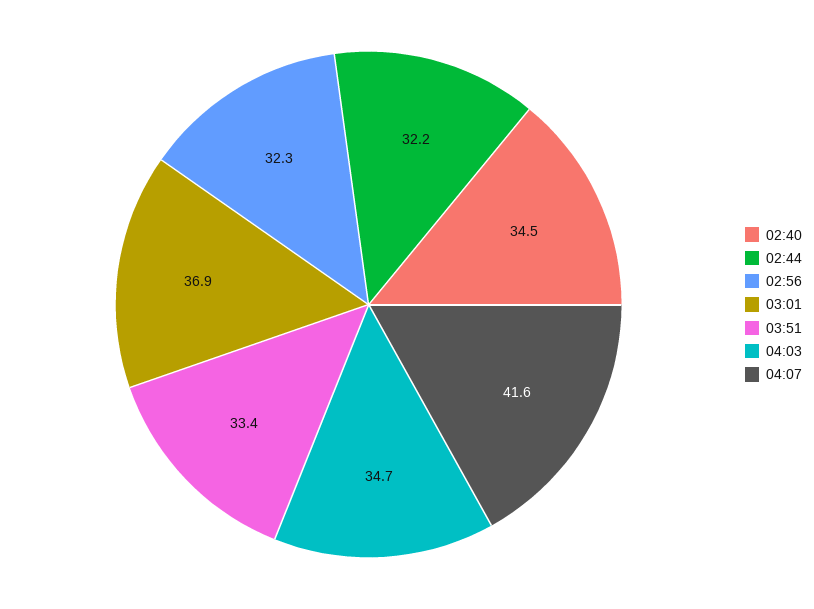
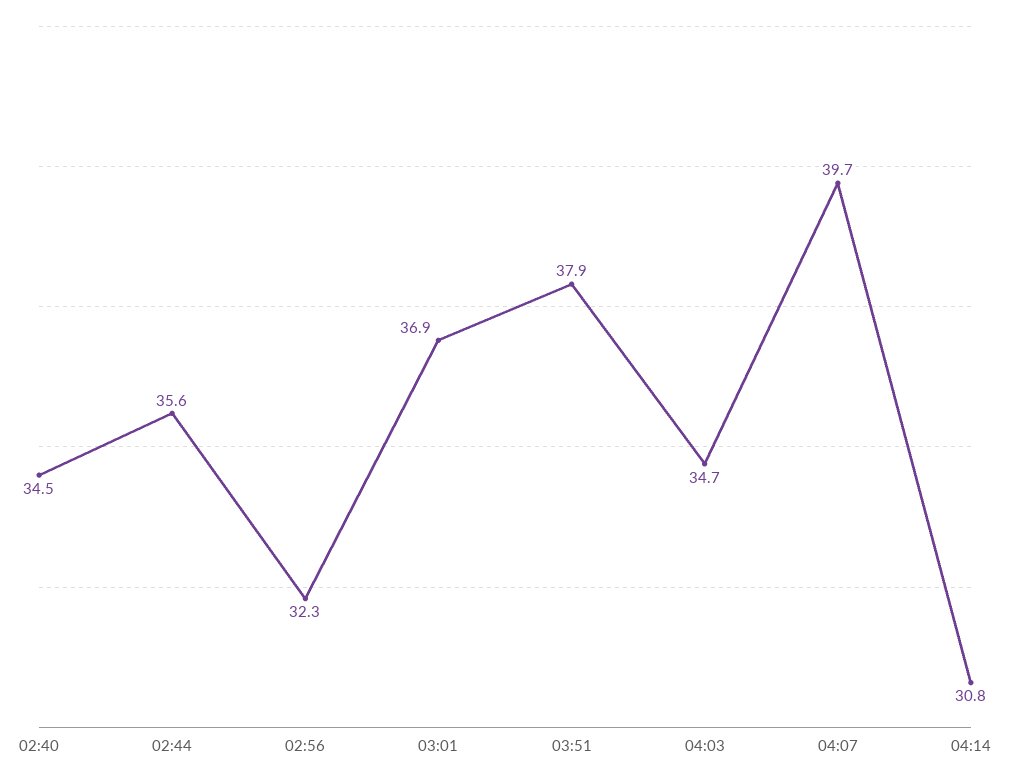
02:44: 32.2 -> 35.6
03:51: 33.4 -> 37.9
04:07: 41.6 -> 39.7
04:14: none -> 30.8

